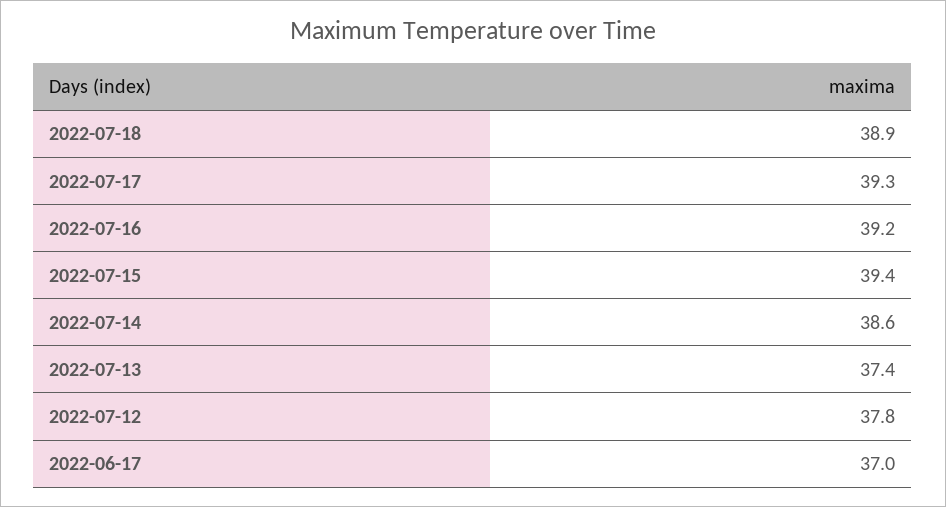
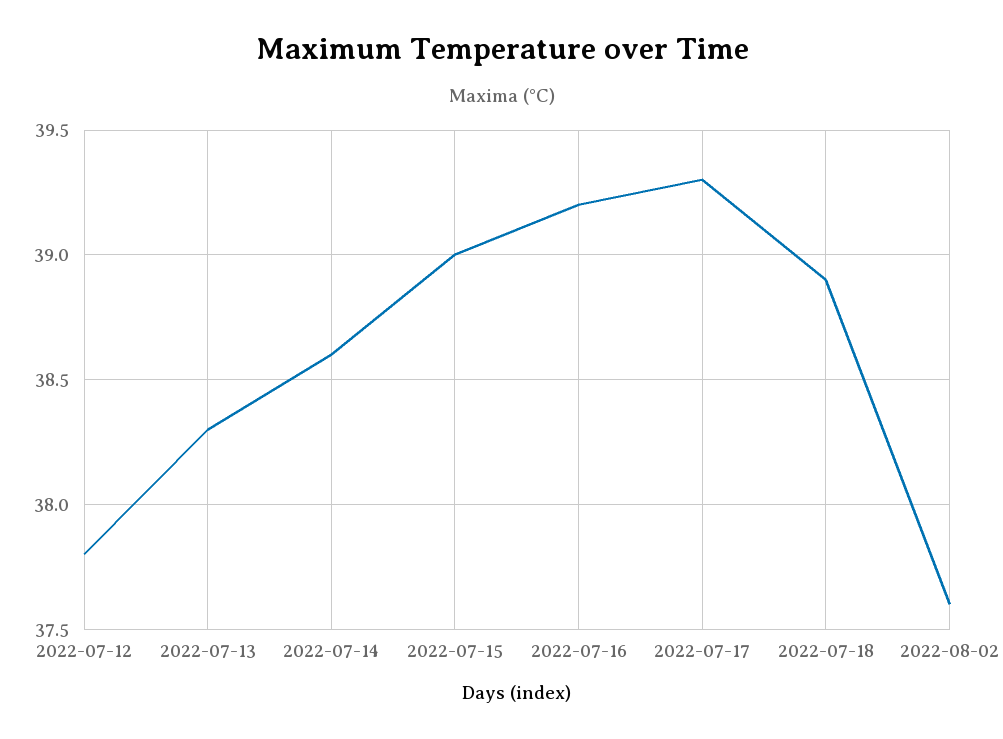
2022-07-15: 39.4 -> 39
2022-07-13: 37.4 -> 38.3
2022-06-17: 37 -> none
2022-08-02: none -> 37.6

